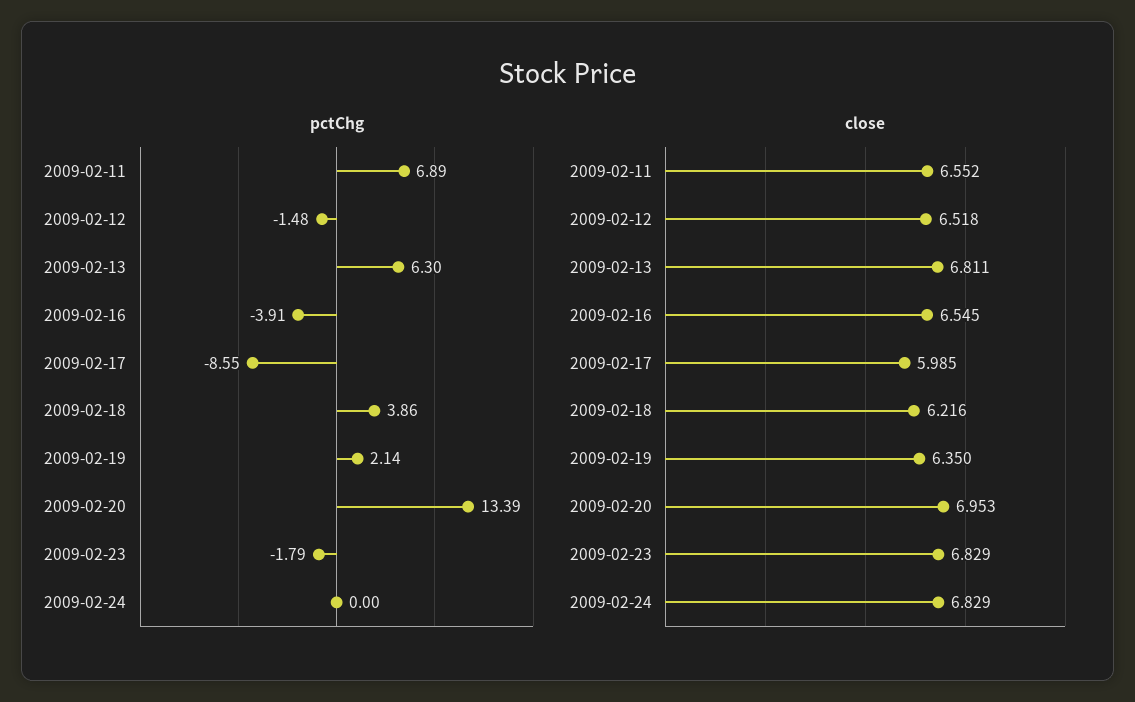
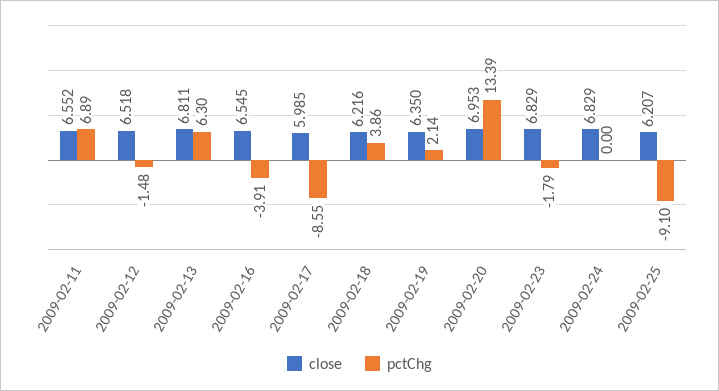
close, 2009-02-25: none -> 6.207
pctChg, 2009-02-25: none -> -9.1

